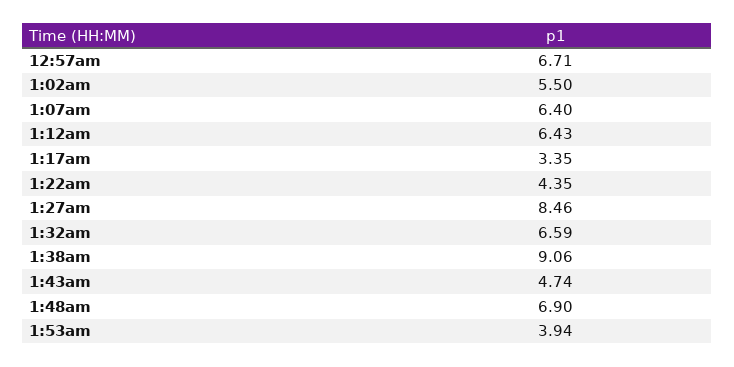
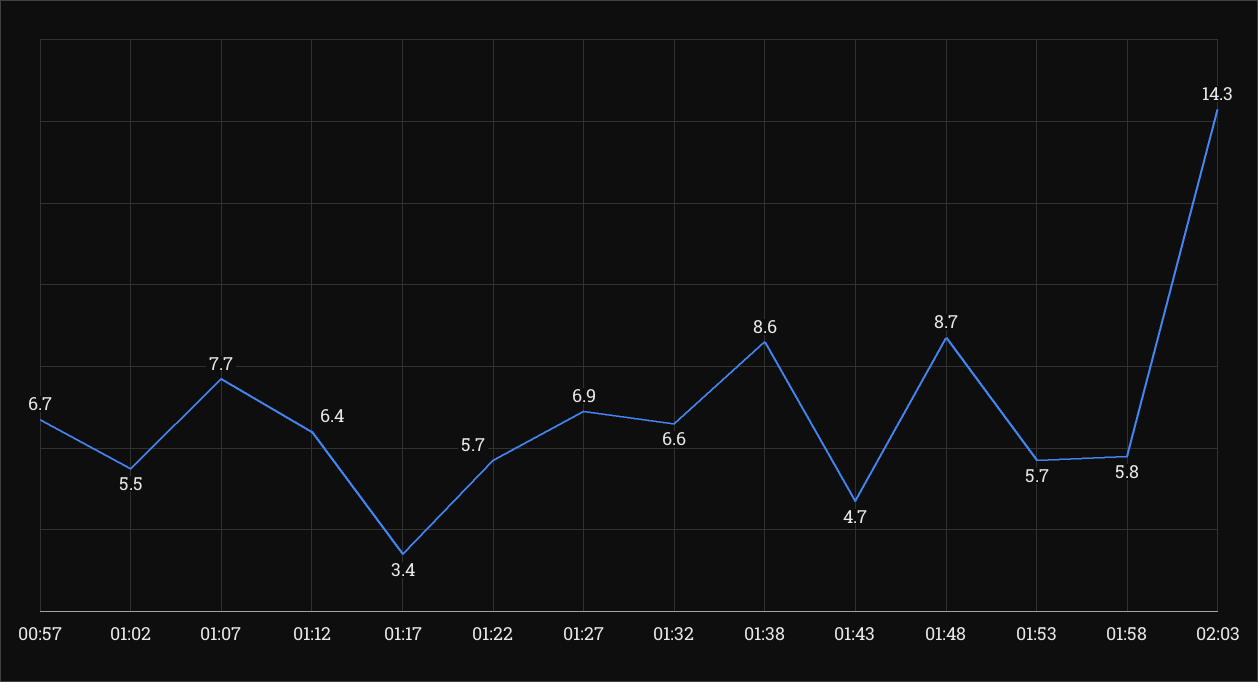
1:07am: 6.4 -> 7.7
1:22am: 4.35 -> 5.7
1:27am: 8.46 -> 6.9
1:38am: 9.06 -> 8.6
1:48am: 6.9 -> 8.7
1:53am: 3.94 -> 5.7
01:58: none -> 5.8
02:03: none -> 14.3

